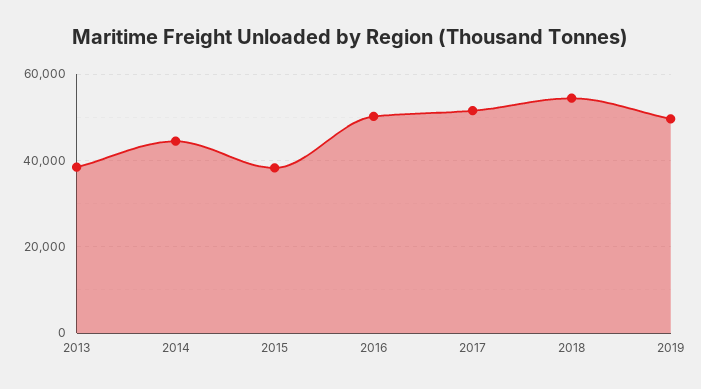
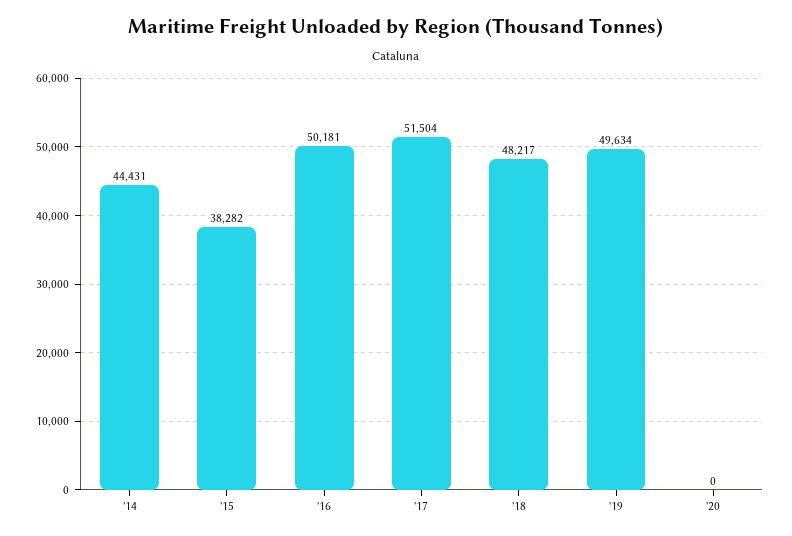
2013: 38000 -> none
2018: 54000 -> 48217
'20: none -> 0

